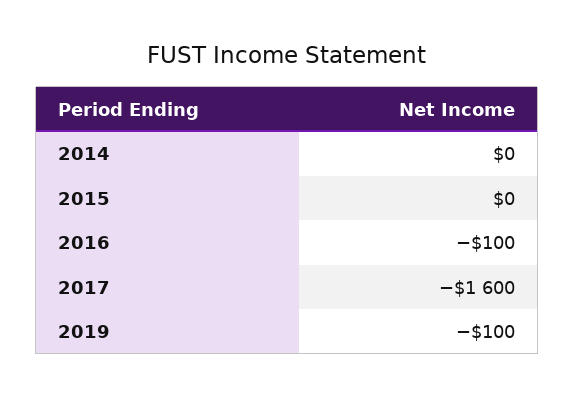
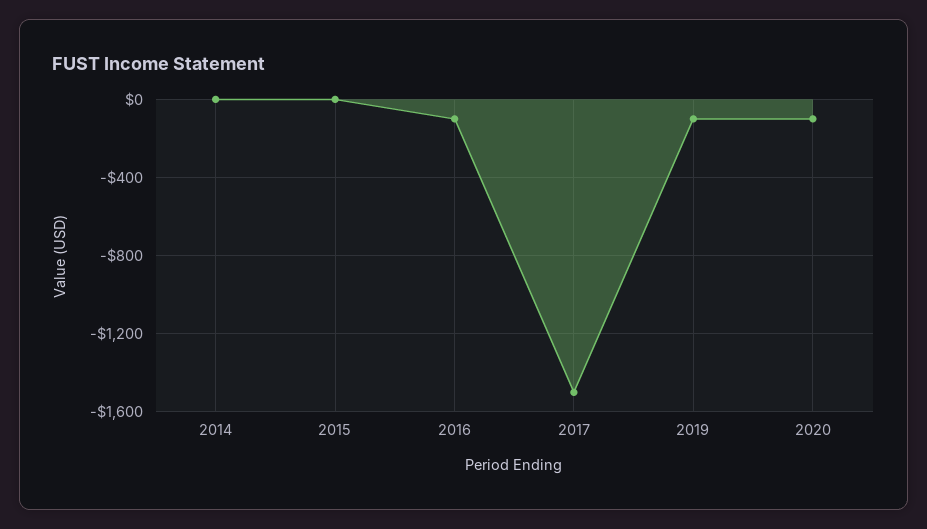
2017: -1600 -> -1500
2020: none -> -100

